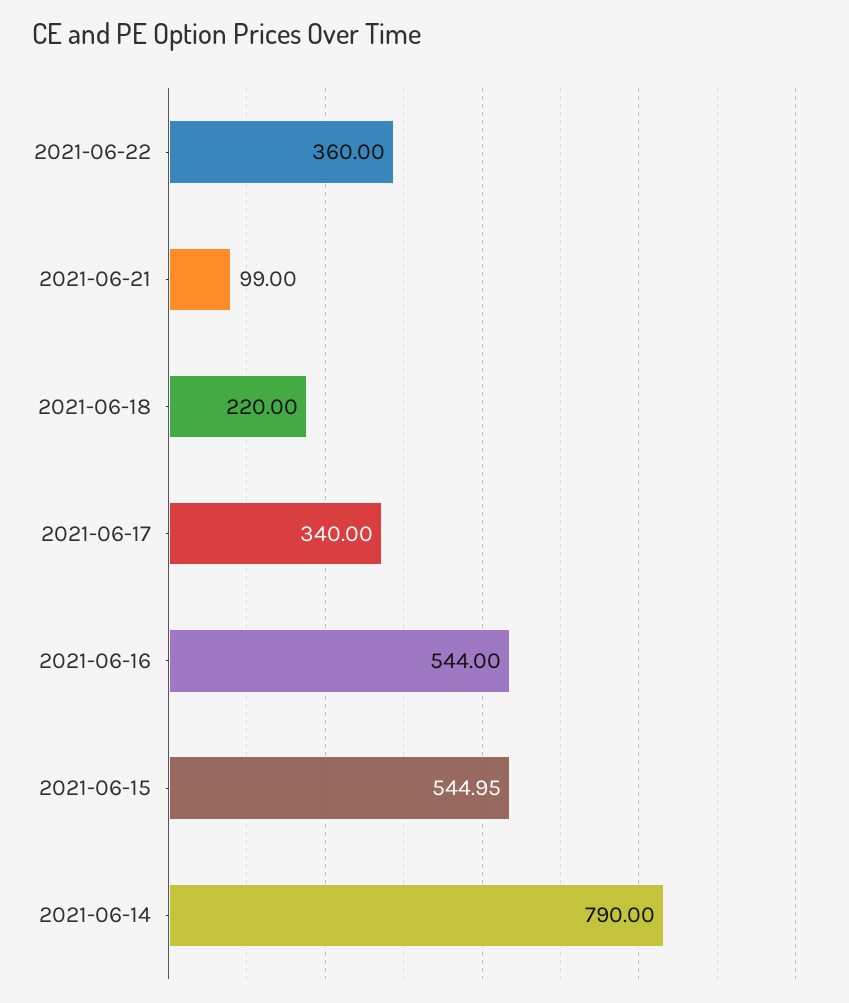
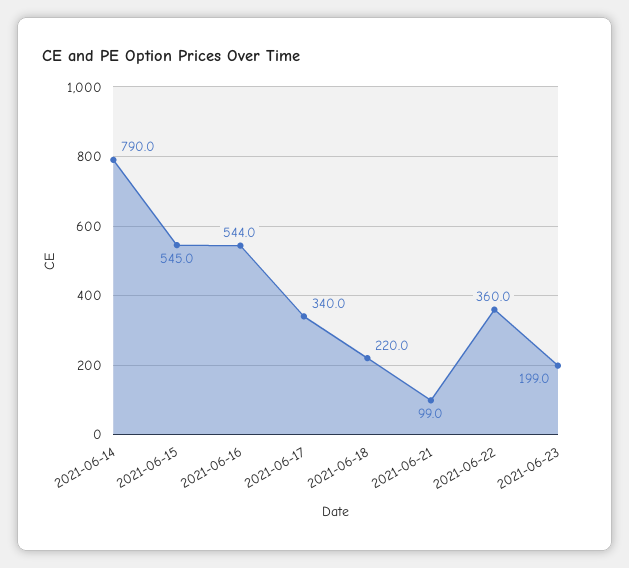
2021-06-23: none -> 199

